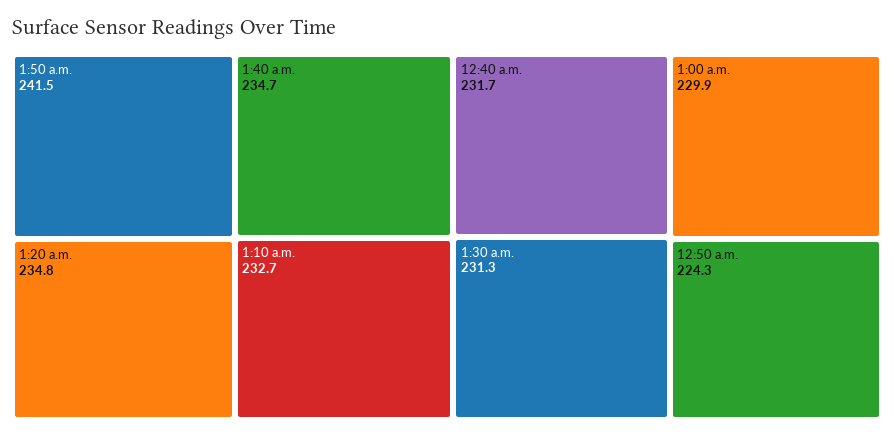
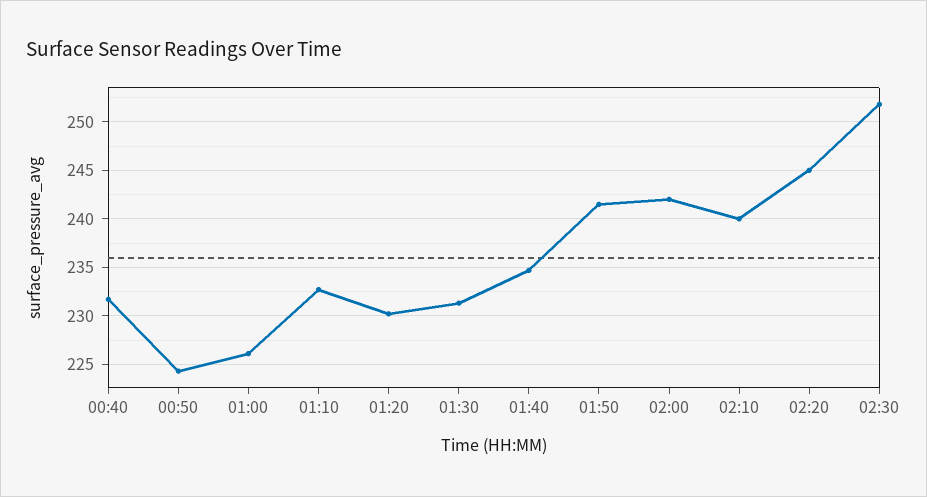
1:20 a.m.: 234.8 -> 230
1:00 a.m.: 229.9 -> 226
02:00: none -> 242
02:10: none -> 240
02:20: none -> 245
02:30: none -> 252

